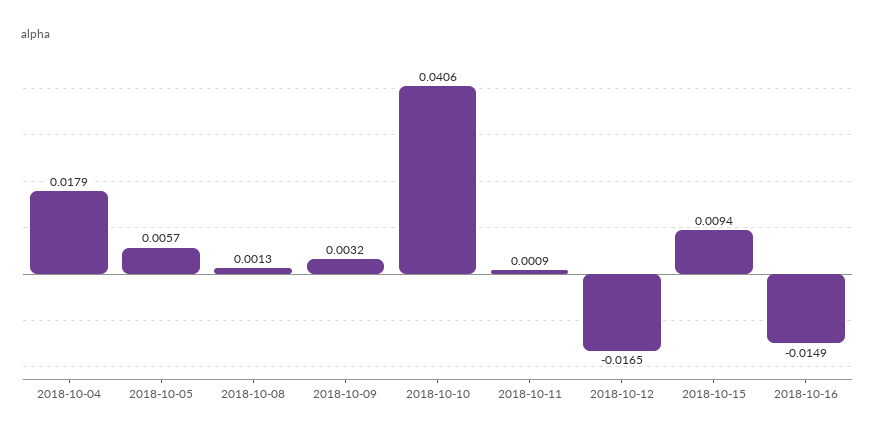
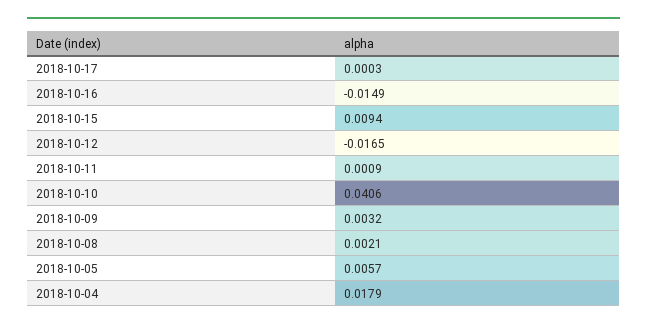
2018-10-08: 0.0013 -> 0.0021
2018-10-17: none -> 0.0003

